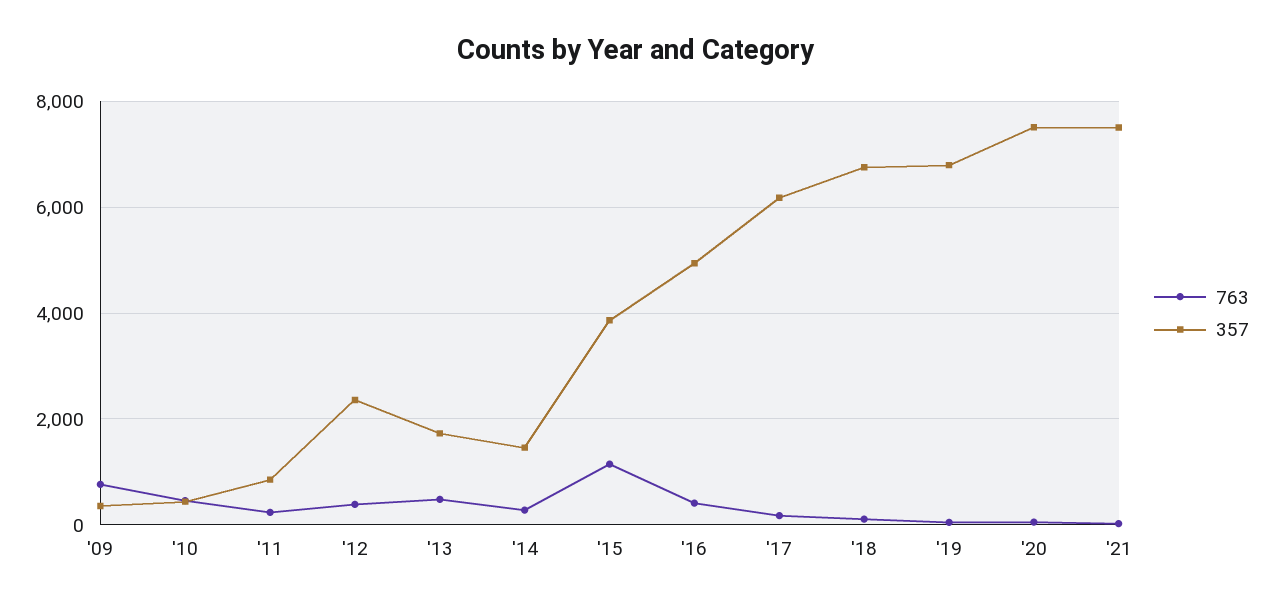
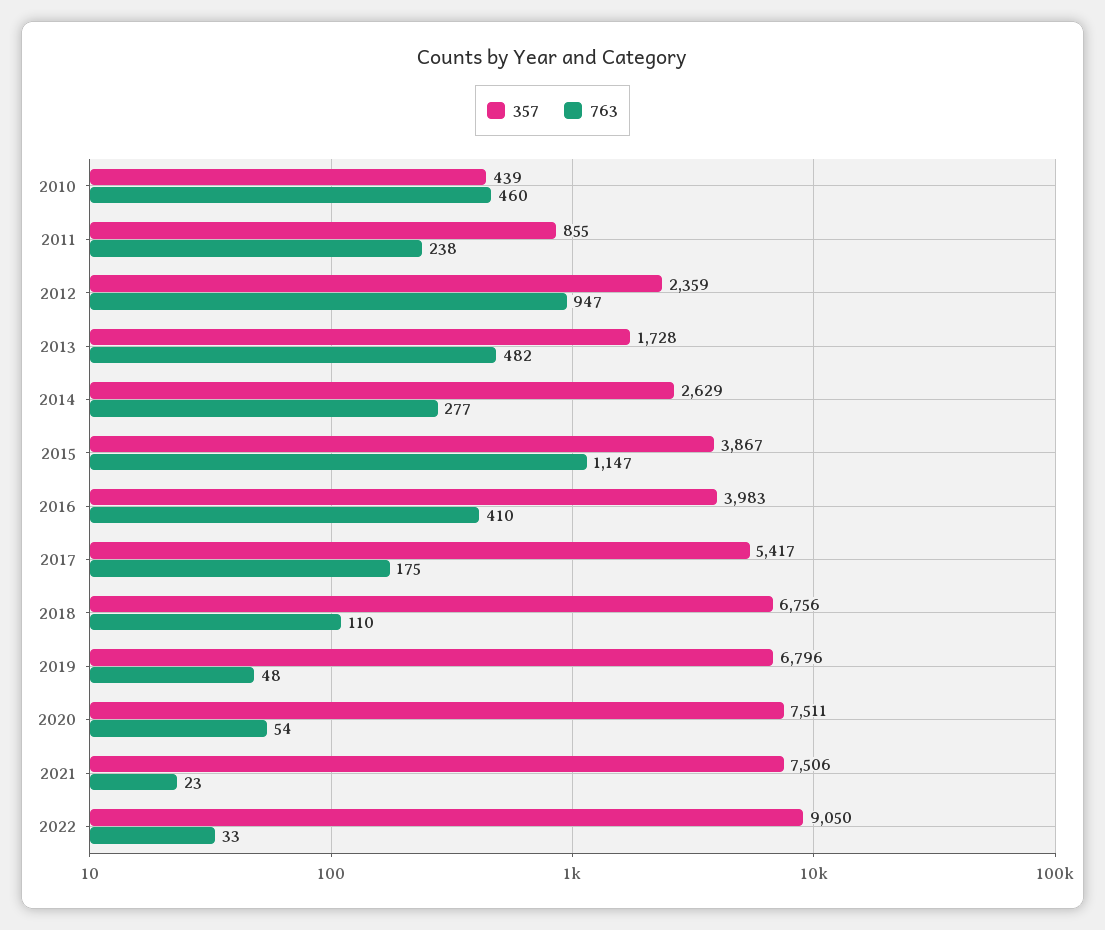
763, '09: 800 -> none
357, '09: 400 -> none
763, '12: 400 -> 947
357, '14: 1400 -> 2629
357, '16: 5000 -> 3983
357, '17: 6200 -> 5417
357, 2022: none -> 9050
763, 2022: none -> 33

